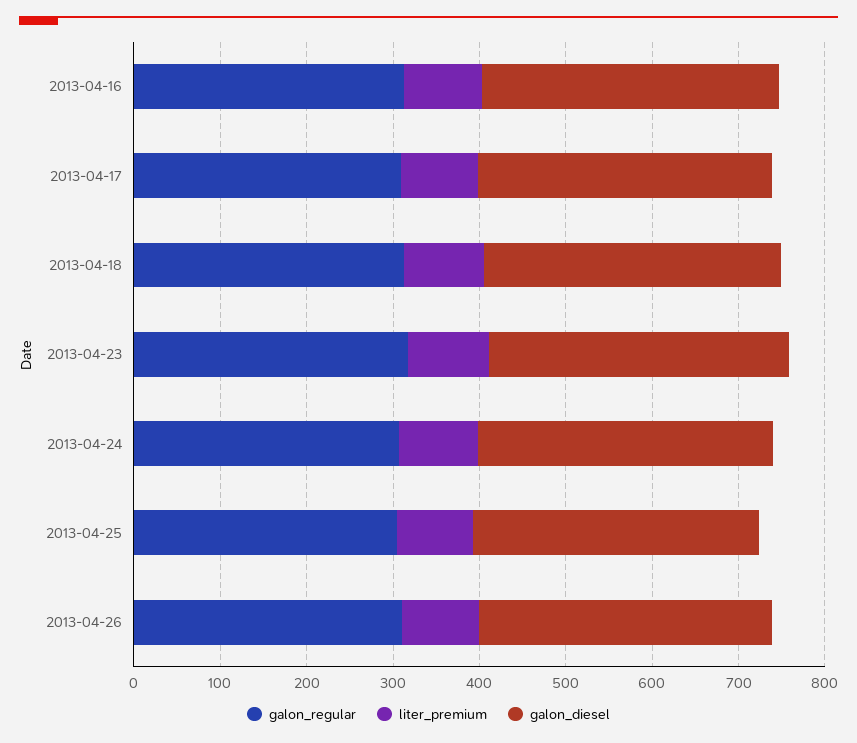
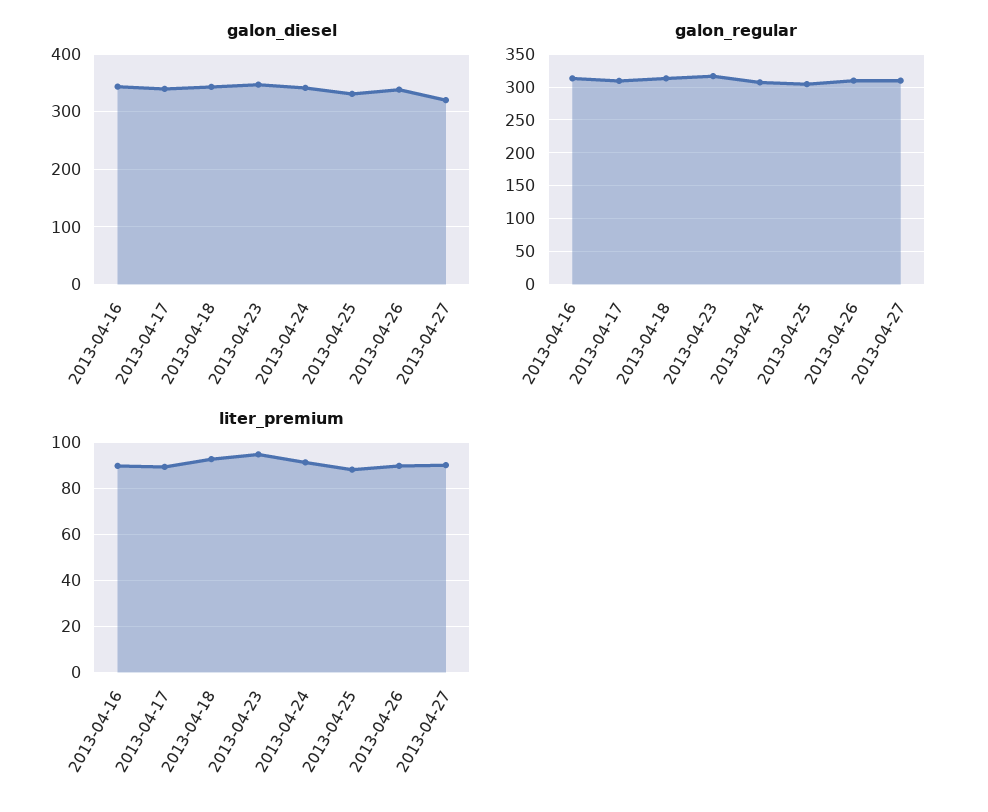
galon_diesel, 2013-04-27: none -> 320
galon_regular, 2013-04-27: none -> 310
liter_premium, 2013-04-27: none -> 90

